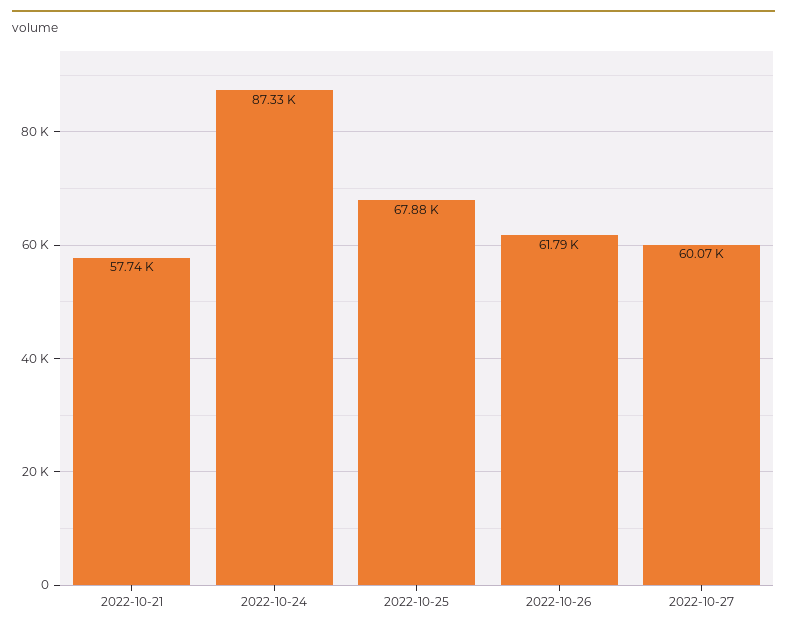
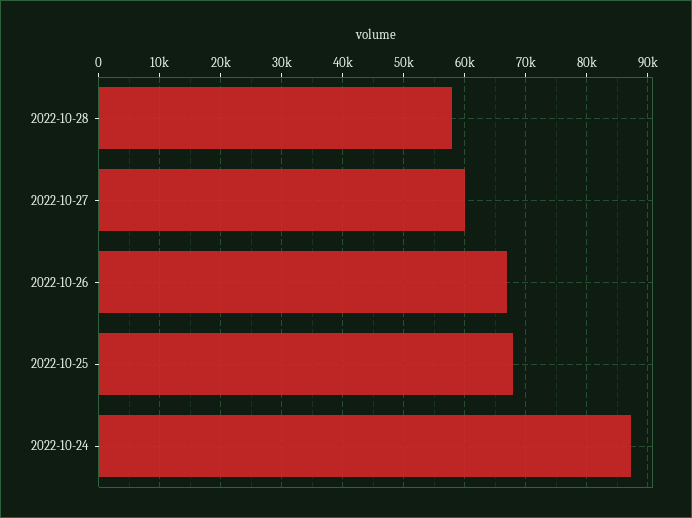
2022-10-21: 57740 -> none
2022-10-26: 61790 -> 67000
2022-10-28: none -> 58000

